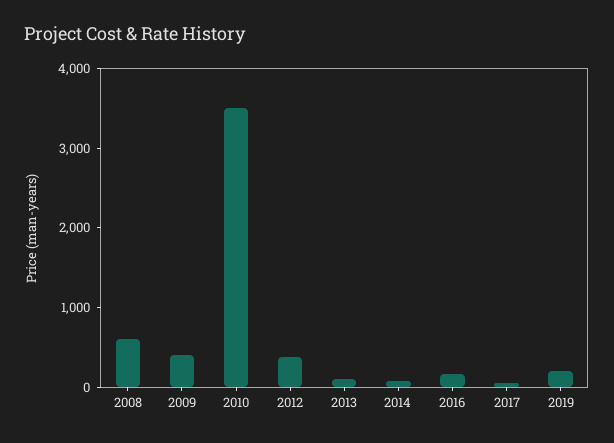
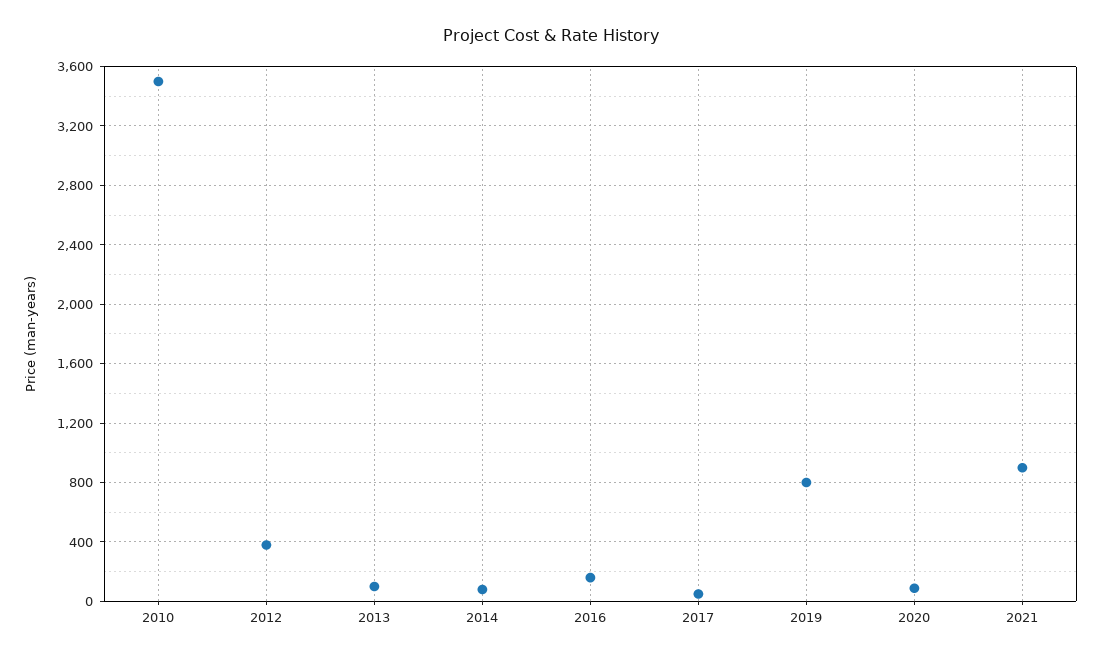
2008: 600 -> none
2009: 400 -> none
2019: 200 -> 800
2020: none -> 100
2021: none -> 900

